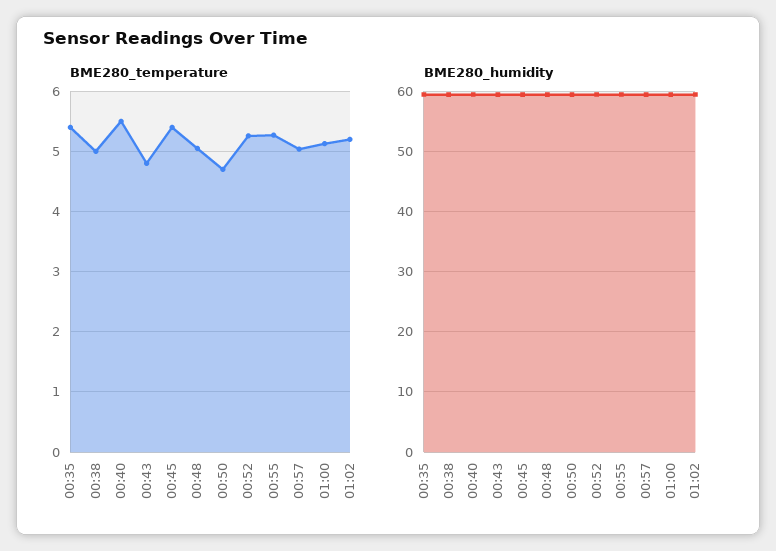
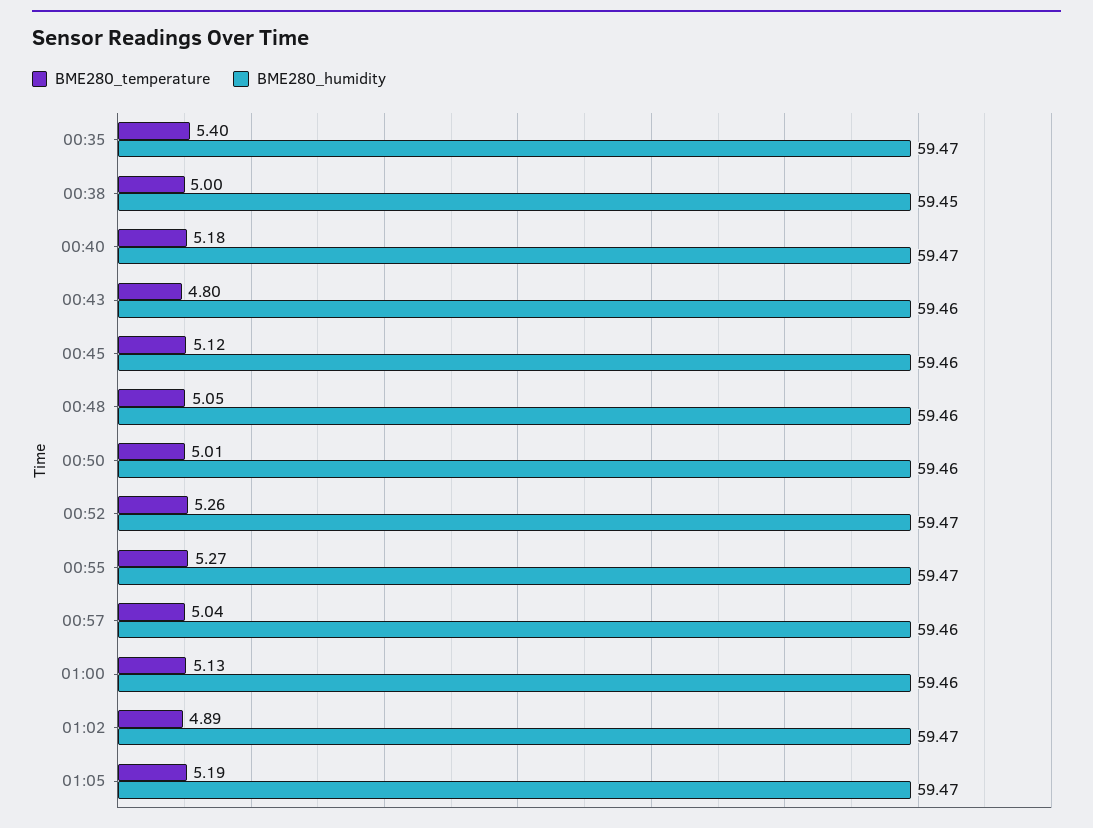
BME280_temperature, 00:40: 5.5 -> 5.18
BME280_temperature, 00:45: 5.4 -> 5.12
BME280_temperature, 00:50: 4.7 -> 5.01
BME280_temperature, 01:02: 5.2 -> 4.89
BME280_temperature, 01:05: none -> 5.19
BME280_humidity, 01:05: none -> 59.47

